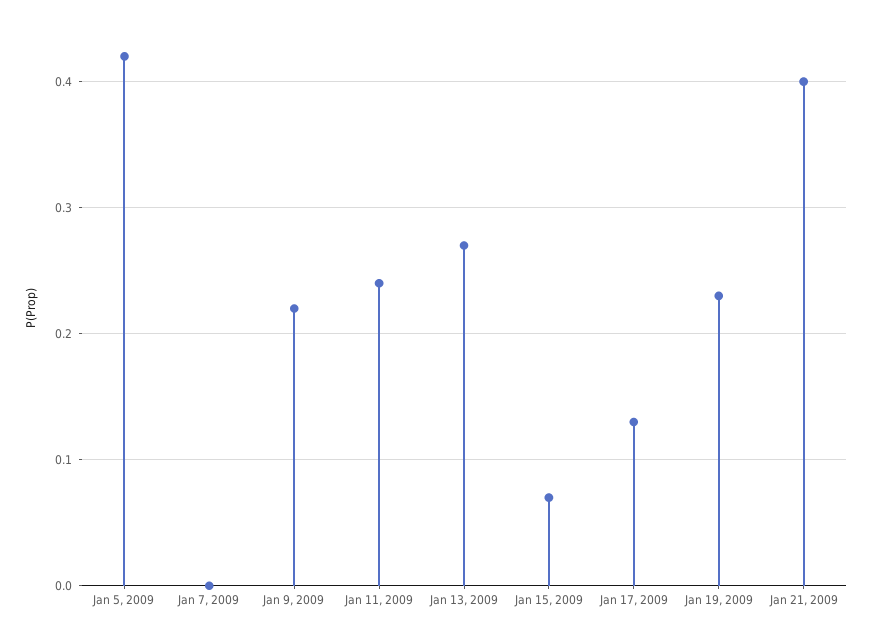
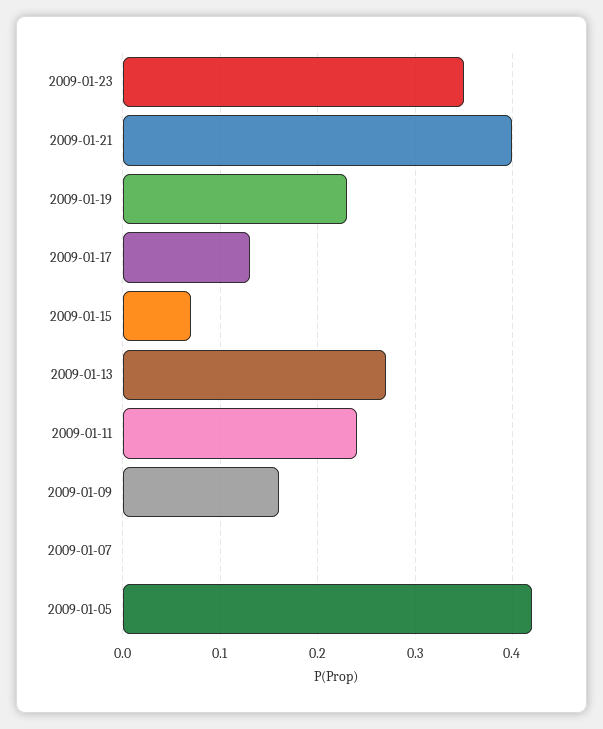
Jan 9, 2009: 0.22 -> 0.16
2009-01-23: none -> 0.35

